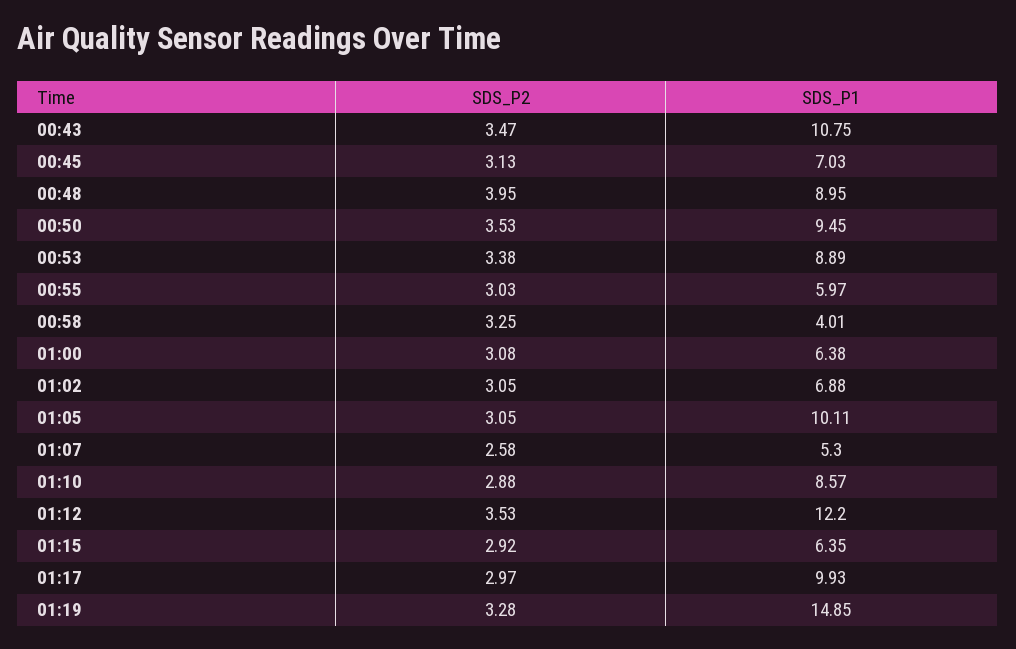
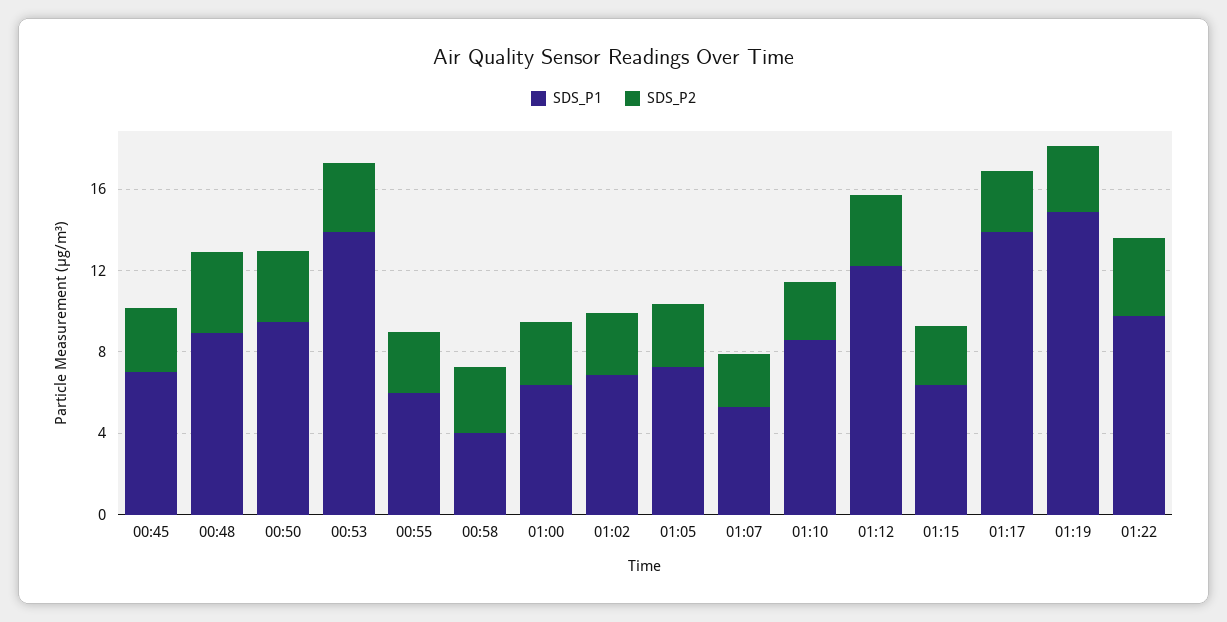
SDS_P2, 00:43: 3.47 -> none
SDS_P1, 00:43: 10.75 -> none
SDS_P1, 00:53: 8.89 -> 14
SDS_P1, 01:05: 10.11 -> 7
SDS_P1, 01:17: 9.93 -> 14
SDS_P1, 01:22: none -> 10
SDS_P2, 01:22: none -> 4

